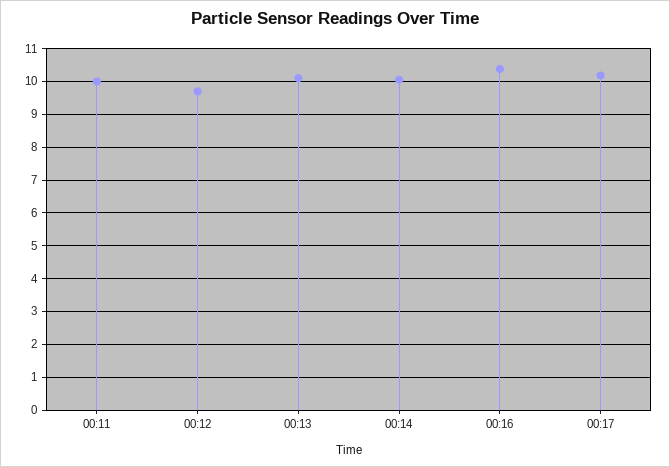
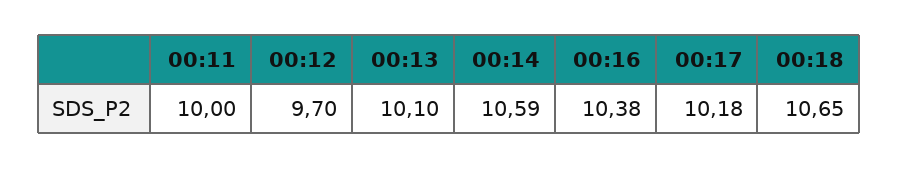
00:14: 10 -> 10.59
00:18: none -> 10.65

